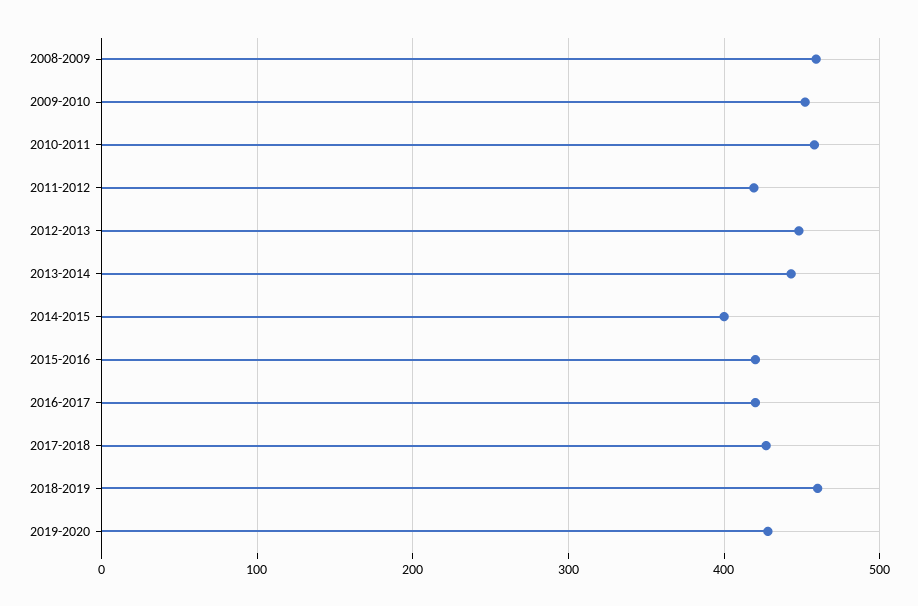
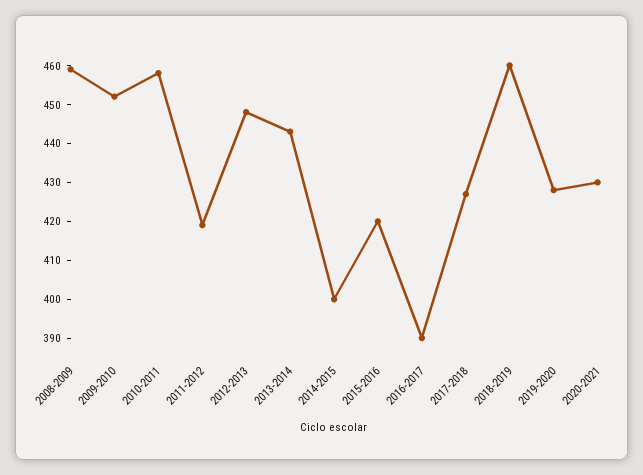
2016-2017: 420 -> 390
2020-2021: none -> 430

